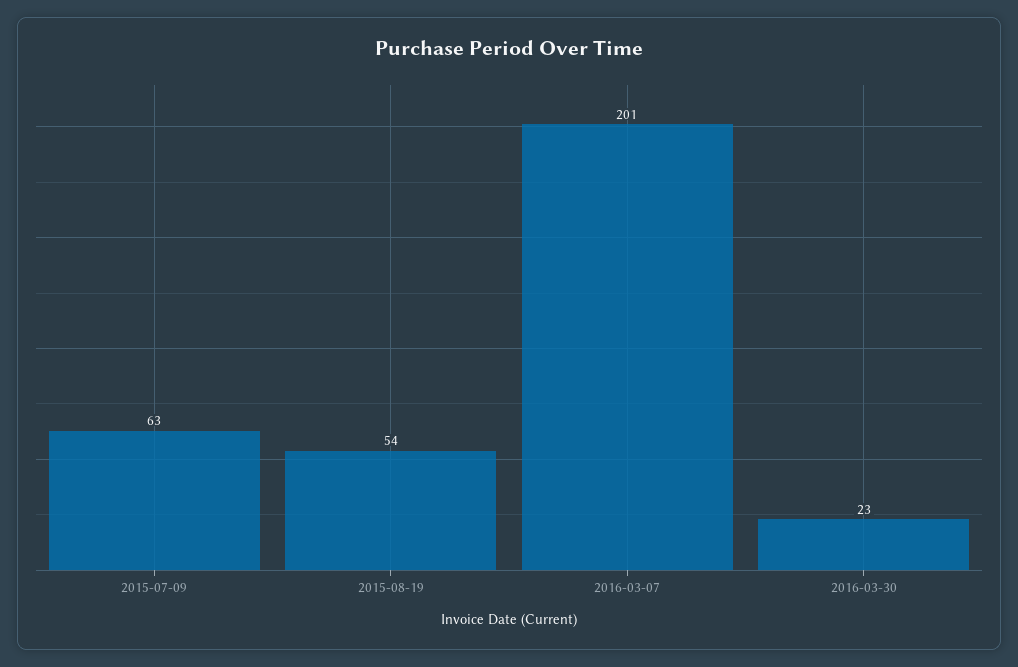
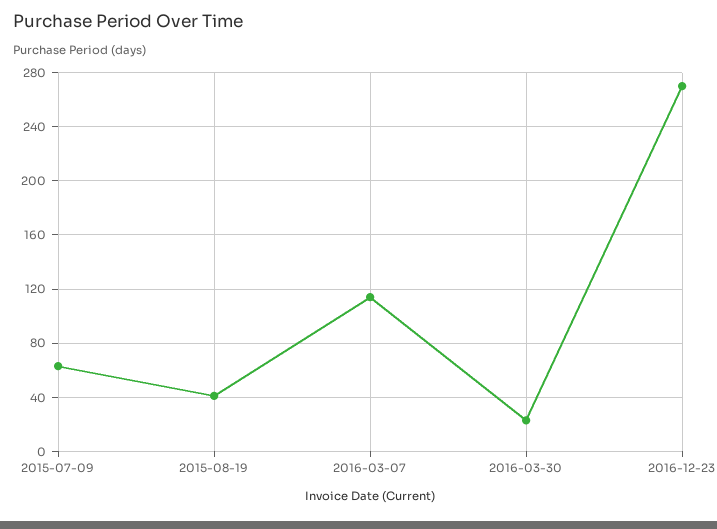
2015-08-19: 54 -> 40
2016-03-07: 201 -> 115
2016-12-23: none -> 270

